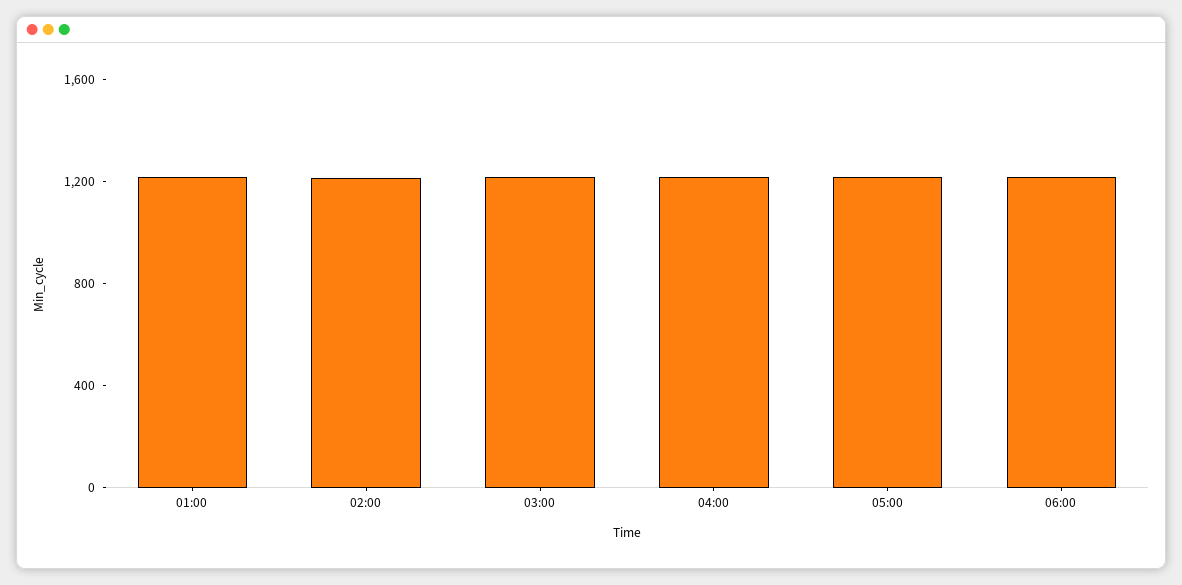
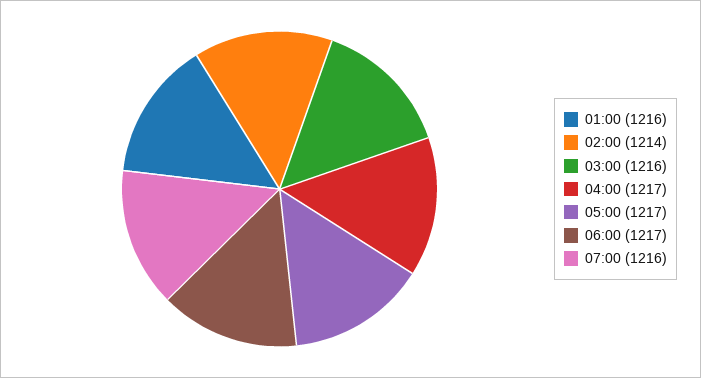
07:00: none -> 1216

